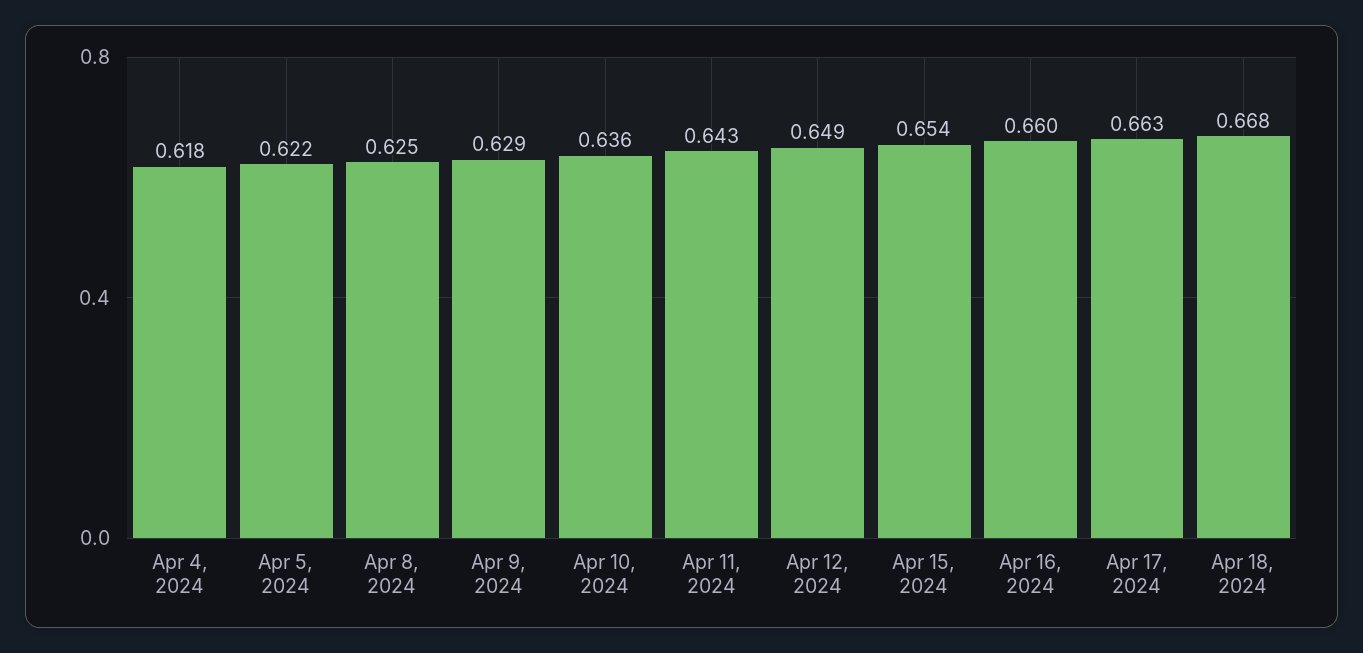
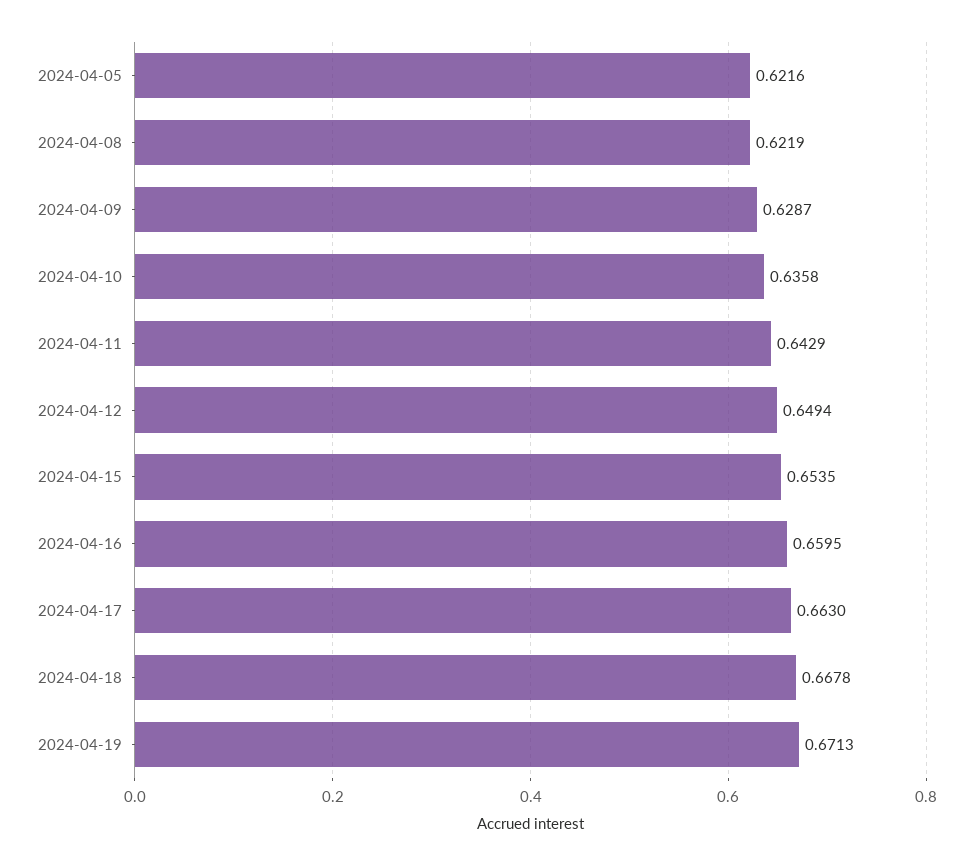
Apr 4, 2024: 0.618 -> none
Apr 8, 2024: 0.625 -> 0.6219
2024-04-19: none -> 0.6713

